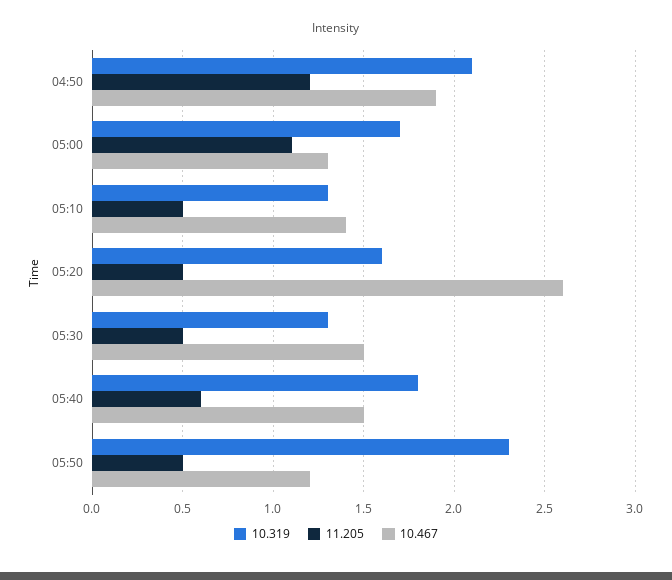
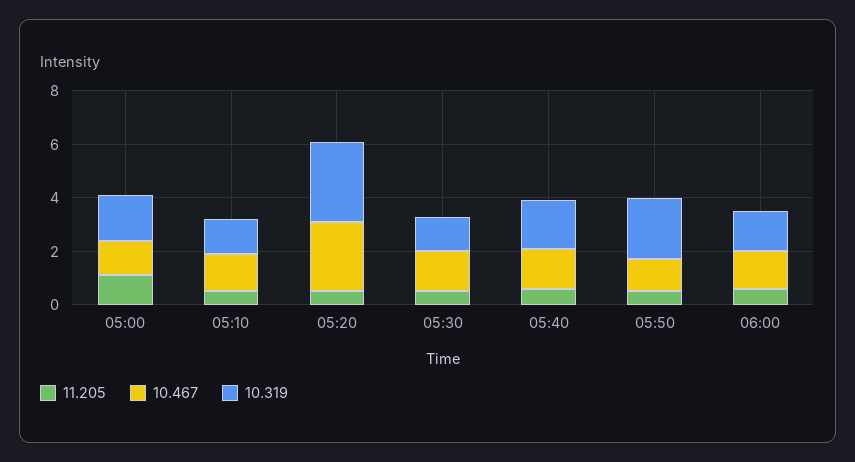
10.319, 04:50: 2.1 -> none
11.205, 04:50: 1.2 -> none
10.467, 04:50: 1.9 -> none
10.319, 05:20: 1.6 -> 3
11.205, 06:00: none -> 0.5
10.467, 06:00: none -> 1.5
10.319, 06:00: none -> 1.5

